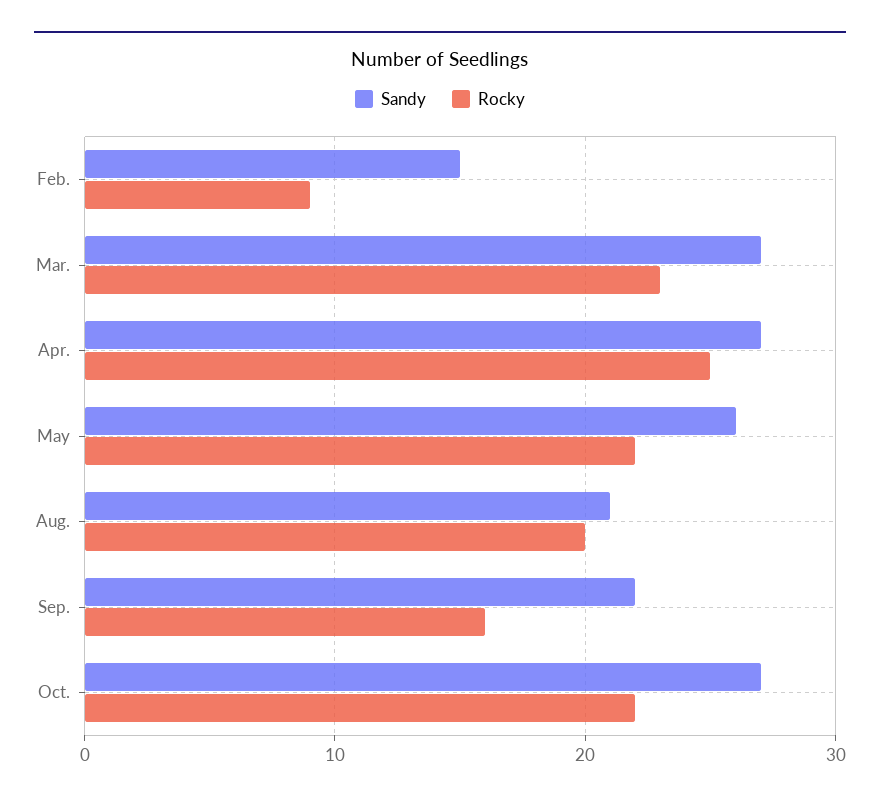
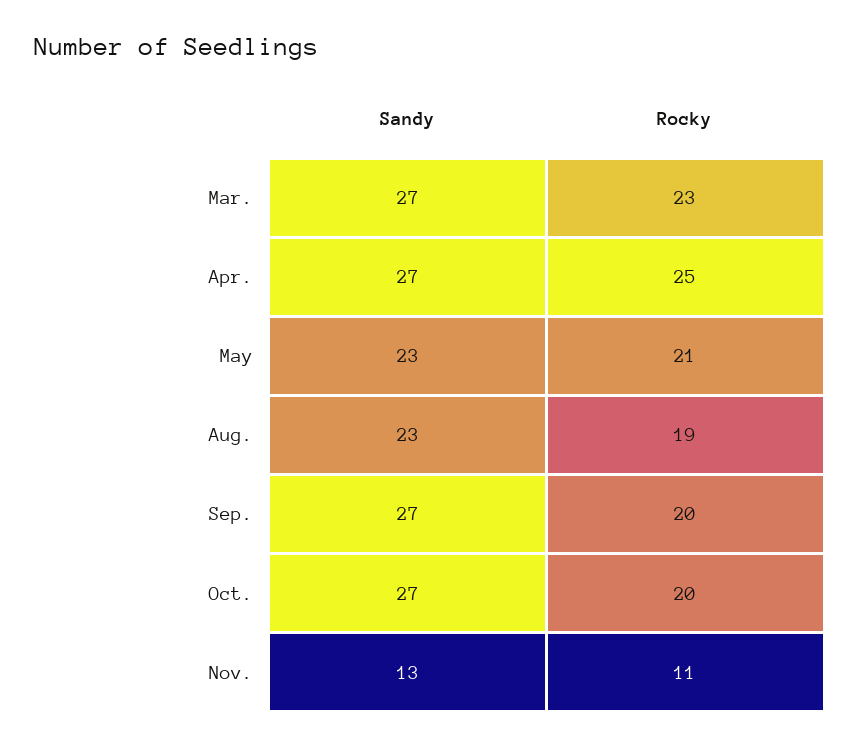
Sandy, Feb.: 15 -> none
Rocky, Feb.: 9 -> none
Sandy, May: 26 -> 23
Rocky, May: 22 -> 21
Sandy, Aug.: 21 -> 23
Rocky, Aug.: 20 -> 19
Sandy, Sep.: 22 -> 27
Rocky, Sep.: 16 -> 20
Rocky, Oct.: 22 -> 20
Sandy, Nov.: none -> 13
Rocky, Nov.: none -> 11

